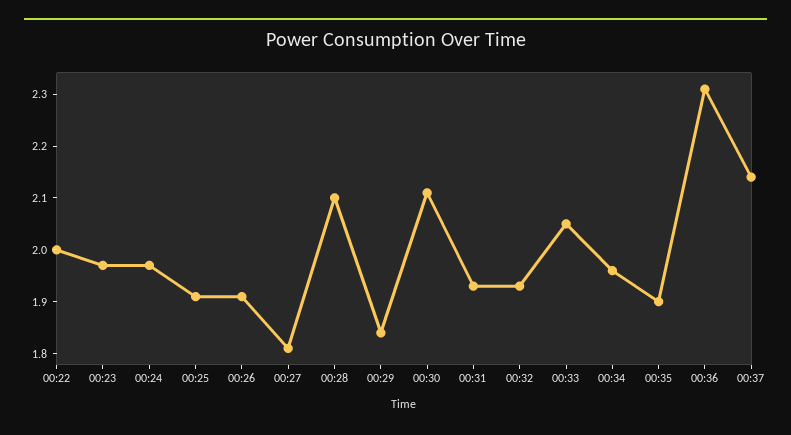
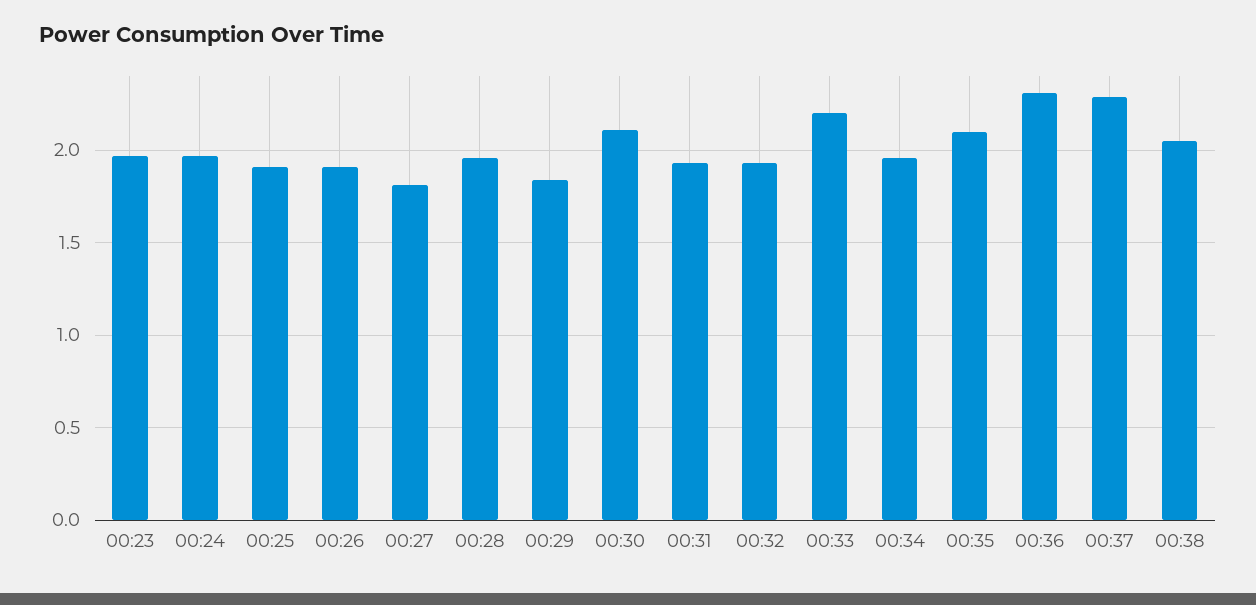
00:22: 2 -> none
00:28: 2.1 -> 1.95
00:33: 2.05 -> 2.2
00:35: 1.9 -> 2.1
00:37: 2.15 -> 2.3
00:38: none -> 2.05

